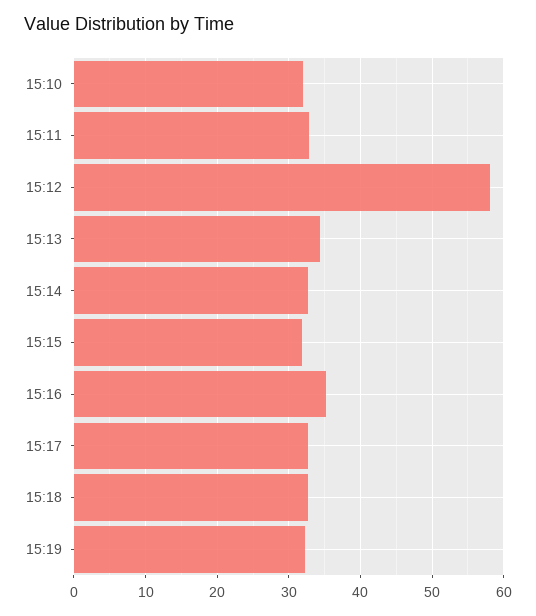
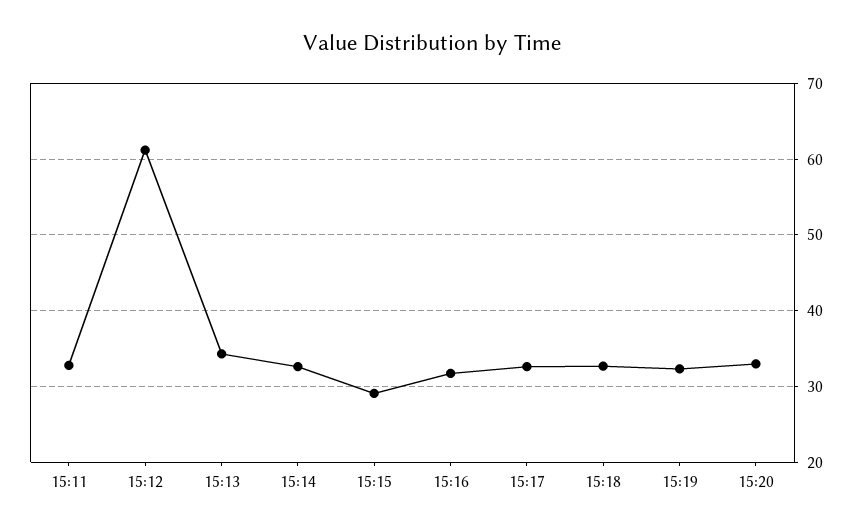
15:10: 32 -> none
15:12: 58 -> 61
15:15: 32 -> 29
15:16: 35 -> 32
15:20: none -> 33

